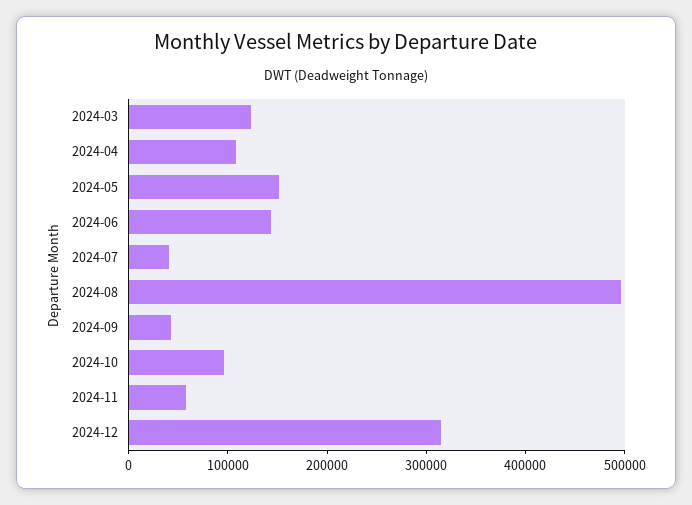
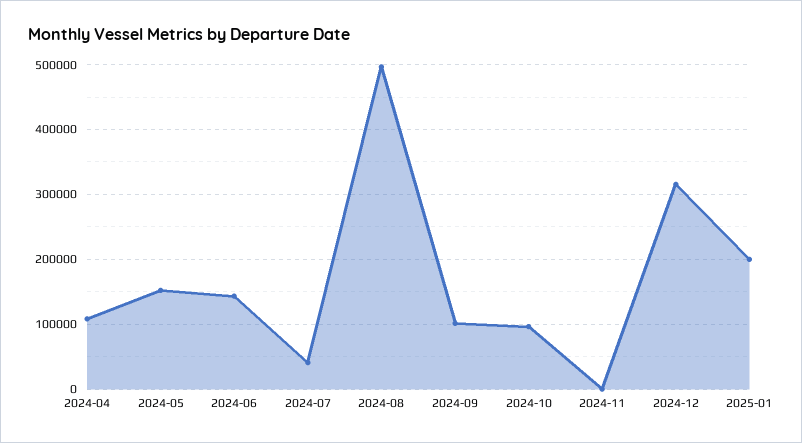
2024-03: 120000 -> none
2024-09: 40000 -> 100000
2024-11: 60000 -> 0
2025-01: none -> 200000

